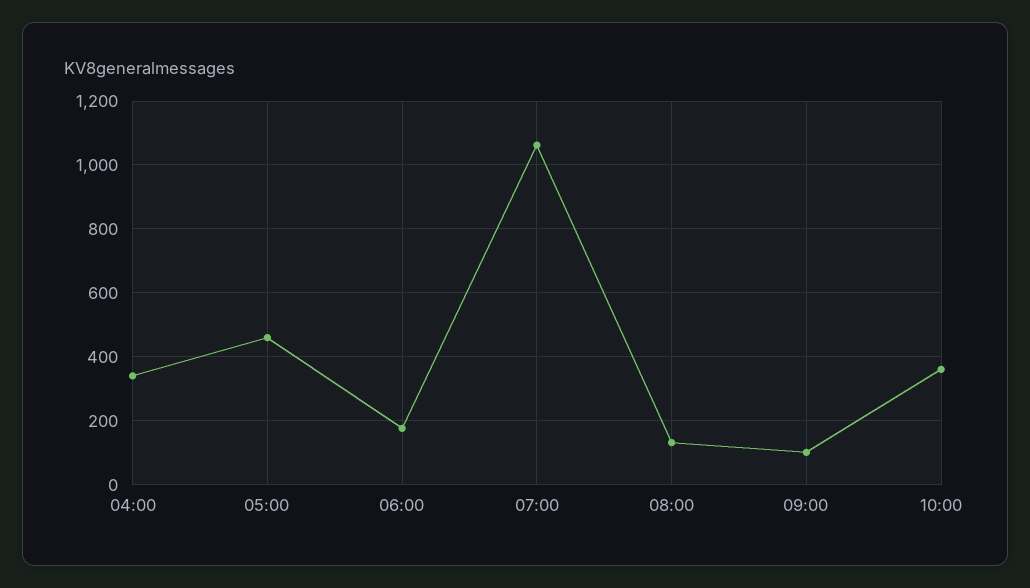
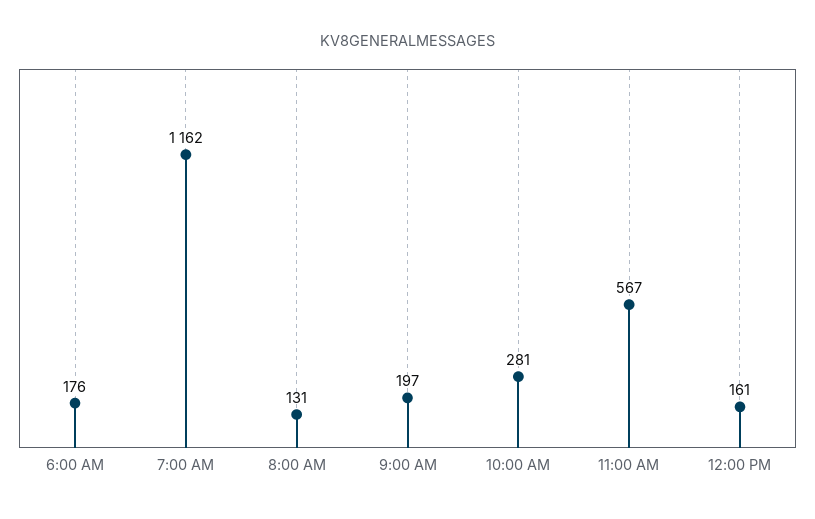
04:00: 340 -> none
05:00: 460 -> none
07:00: 1060 -> 1162
09:00: 100 -> 197
10:00: 360 -> 281
11:00 AM: none -> 567
12:00 PM: none -> 161

